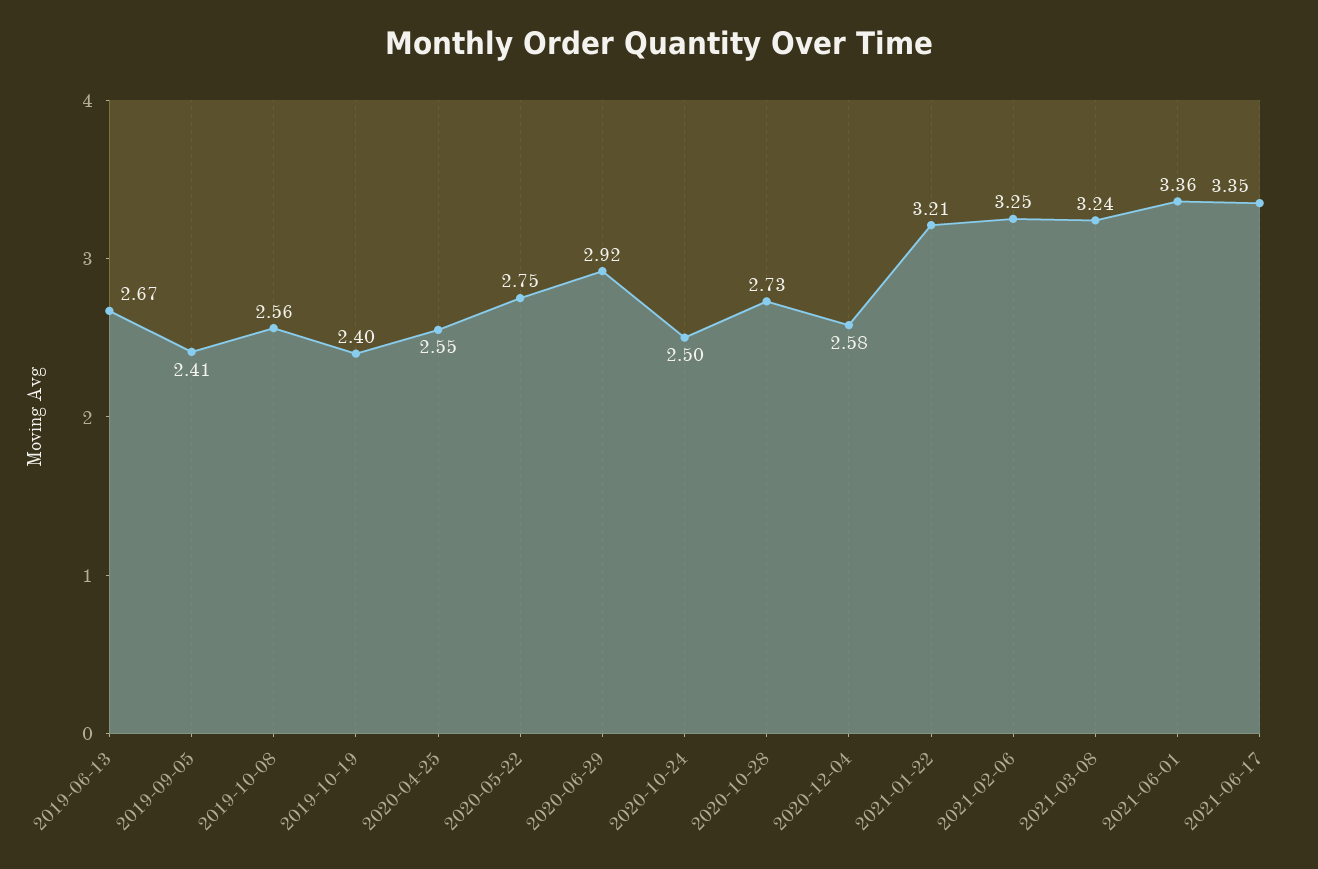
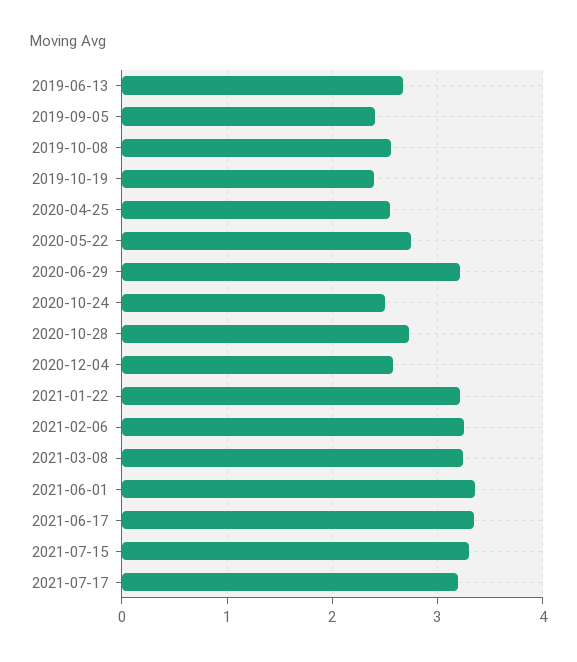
2020-06-29: 2.92 -> 3.2
2021-07-15: none -> 3.3
2021-07-17: none -> 3.2

